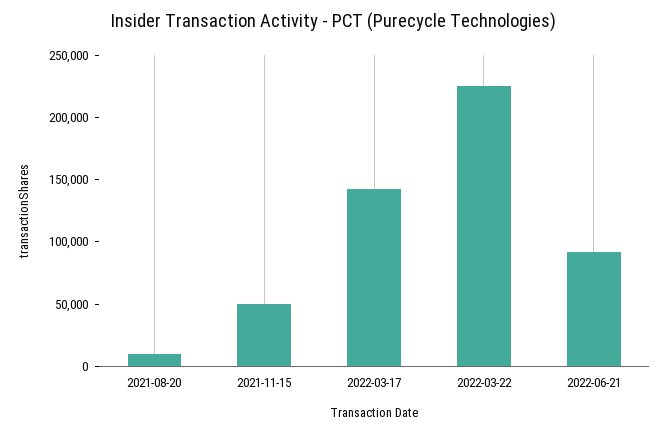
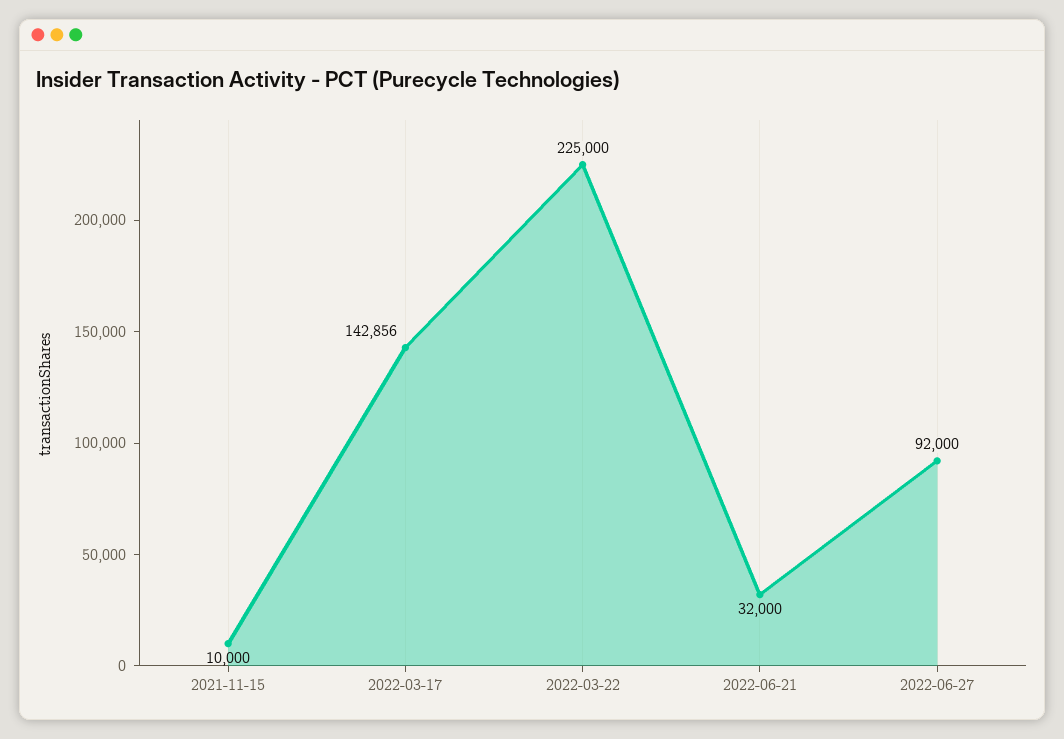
2021-08-20: 10000 -> none
2021-11-15: 50000 -> 10000
2022-06-21: 90000 -> 32000
2022-06-27: none -> 92000

